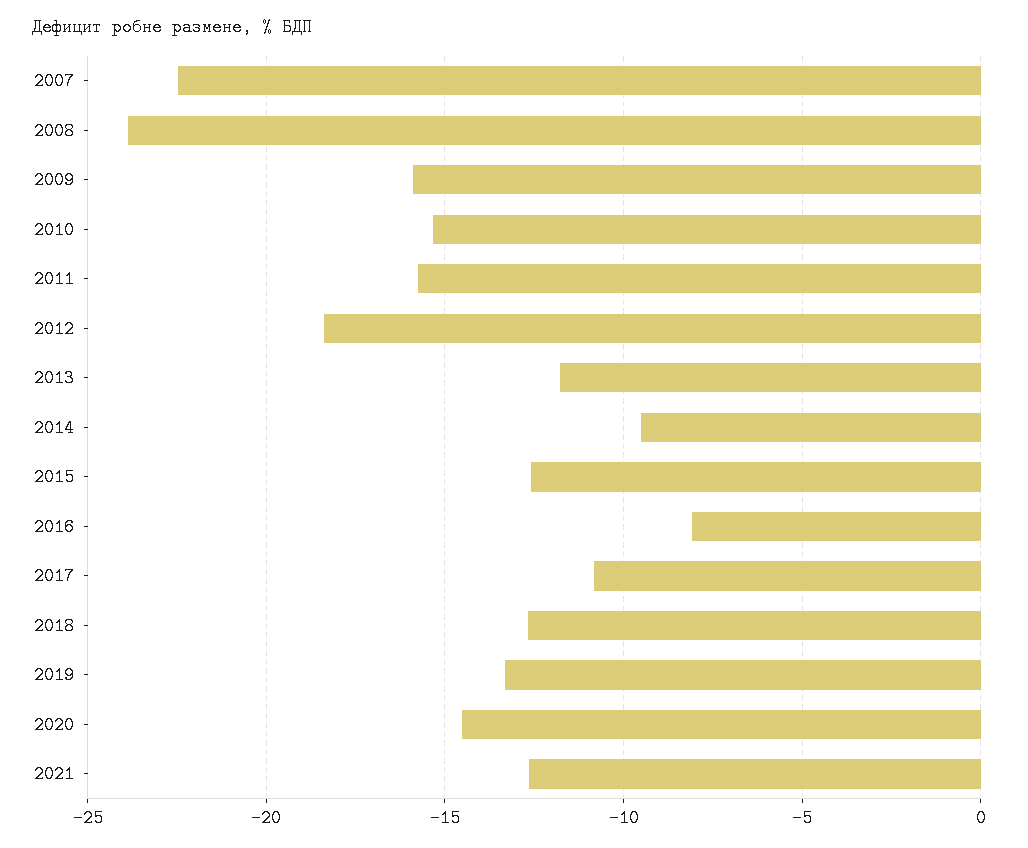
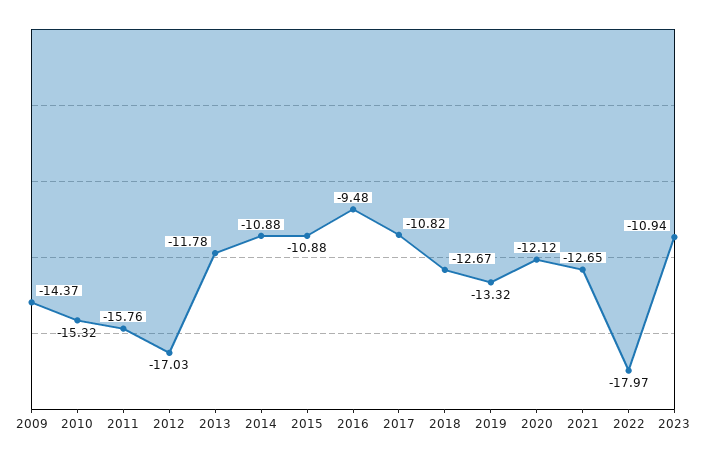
2007: -22.5 -> none
2008: -24 -> none
2009: -16 -> -14.37
2012: -18.5 -> -17.03
2014: -9.5 -> -10.88
2015: -12.5 -> -10.88
2016: -8 -> -9.48
2020: -14.5 -> -12.12
2022: none -> -17.97
2023: none -> -10.94

